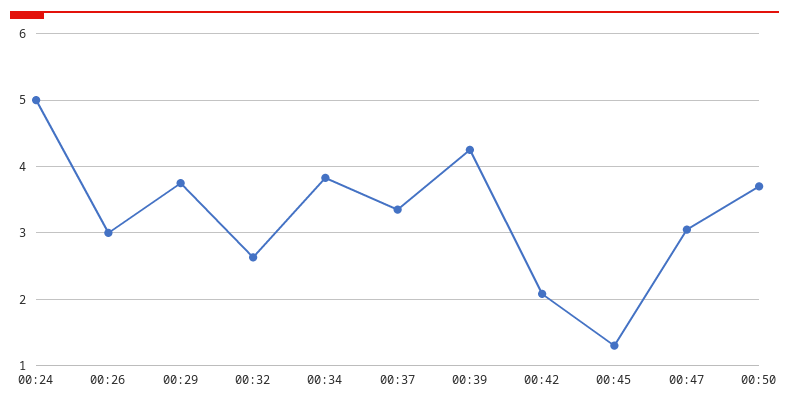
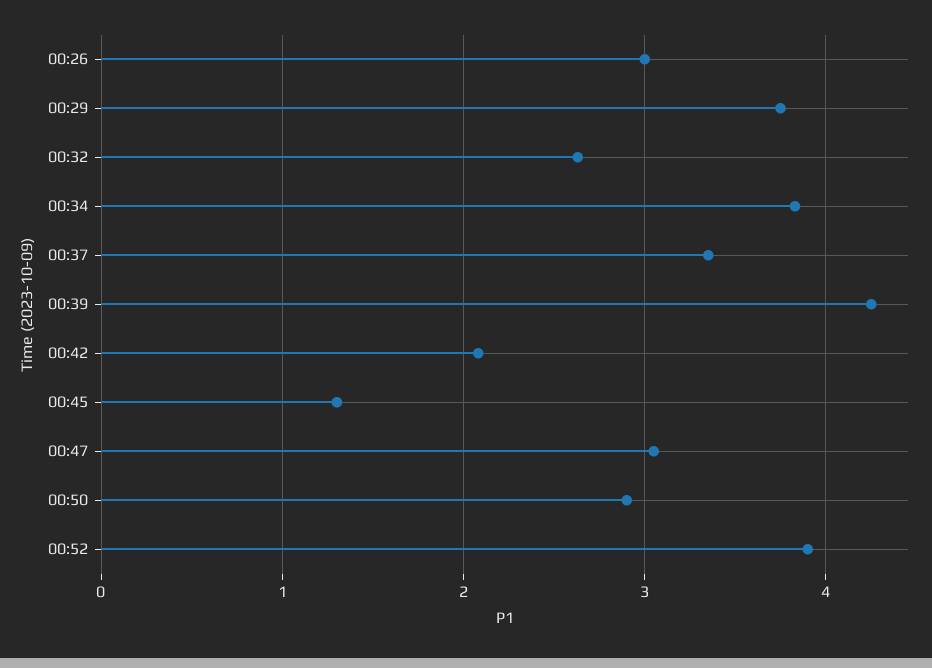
00:24: 5 -> none
00:50: 3.7 -> 2.9
00:52: none -> 3.9

